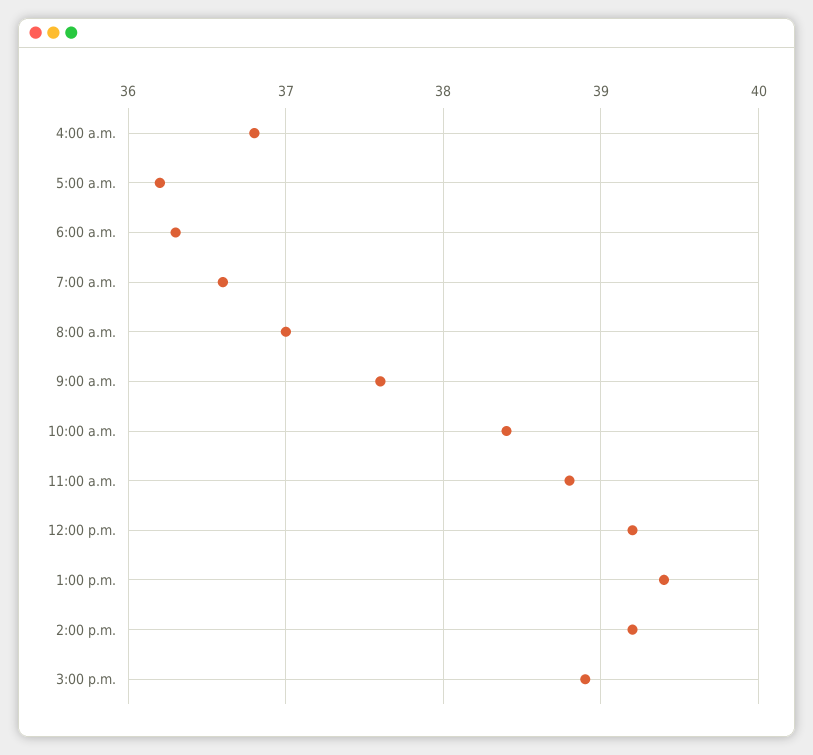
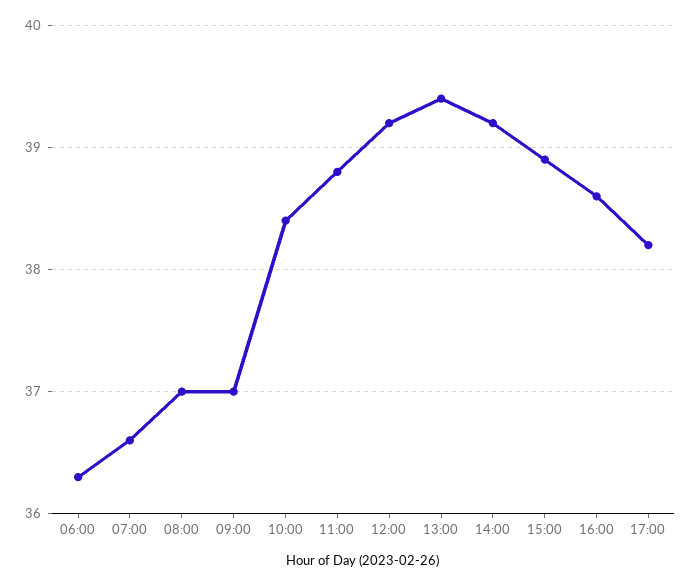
4:00 a.m.: 36.8 -> none
5:00 a.m.: 36.2 -> none
9:00 a.m.: 37.6 -> 37
16:00: none -> 38.6
17:00: none -> 38.2

